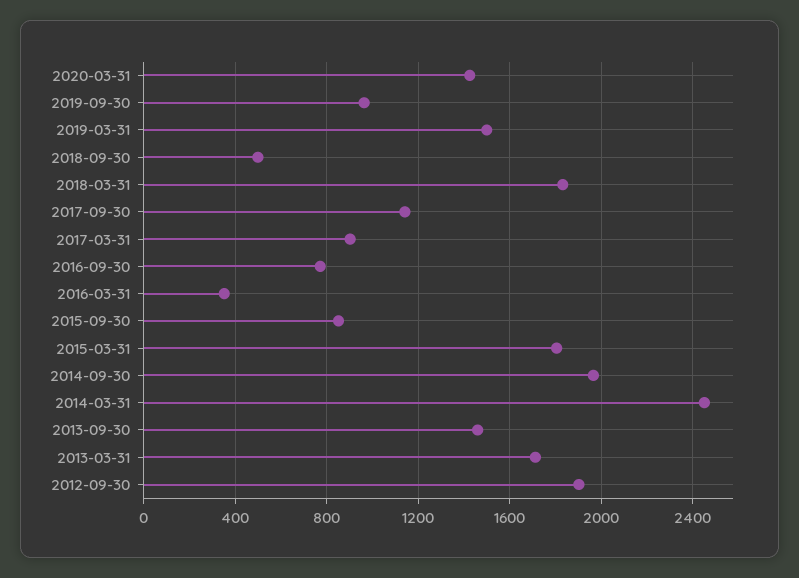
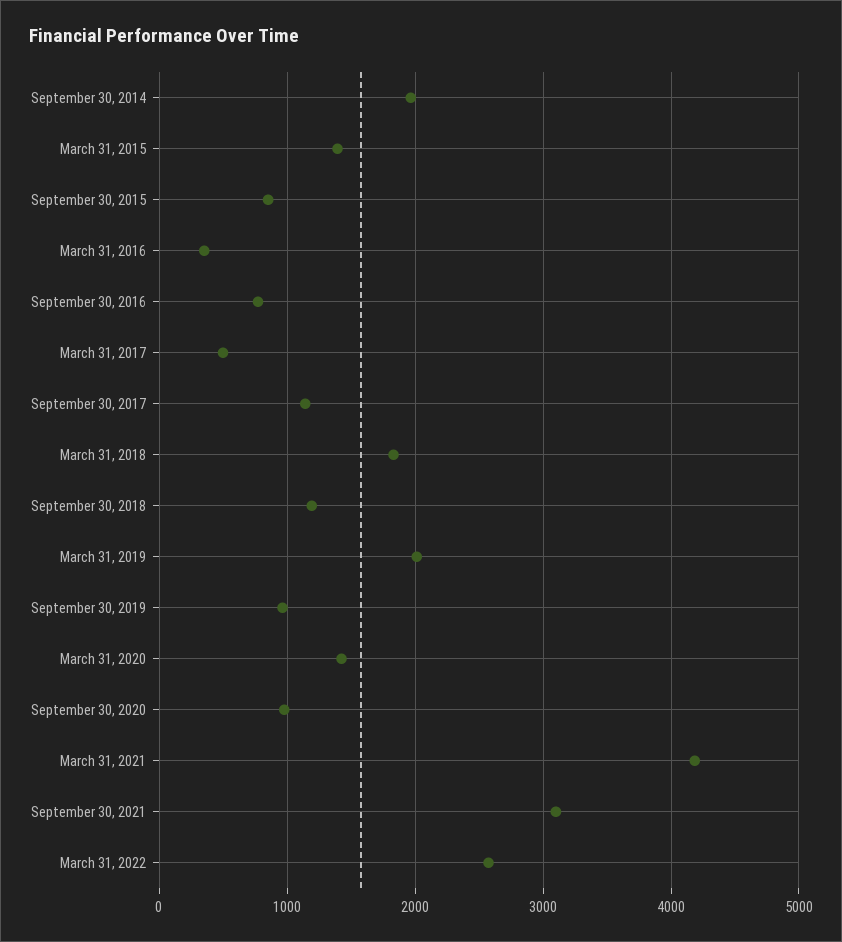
2019-03-31: 1500 -> 2000
2018-09-30: 500 -> 1200
2017-03-31: 900 -> 500
2015-03-31: 1800 -> 1400
2014-03-31: 2450 -> none
2013-09-30: 1450 -> none
2013-03-31: 1700 -> none
2012-09-30: 1900 -> none
September 30, 2020: none -> 1000
March 31, 2021: none -> 4200
September 30, 2021: none -> 3100
March 31, 2022: none -> 2600

